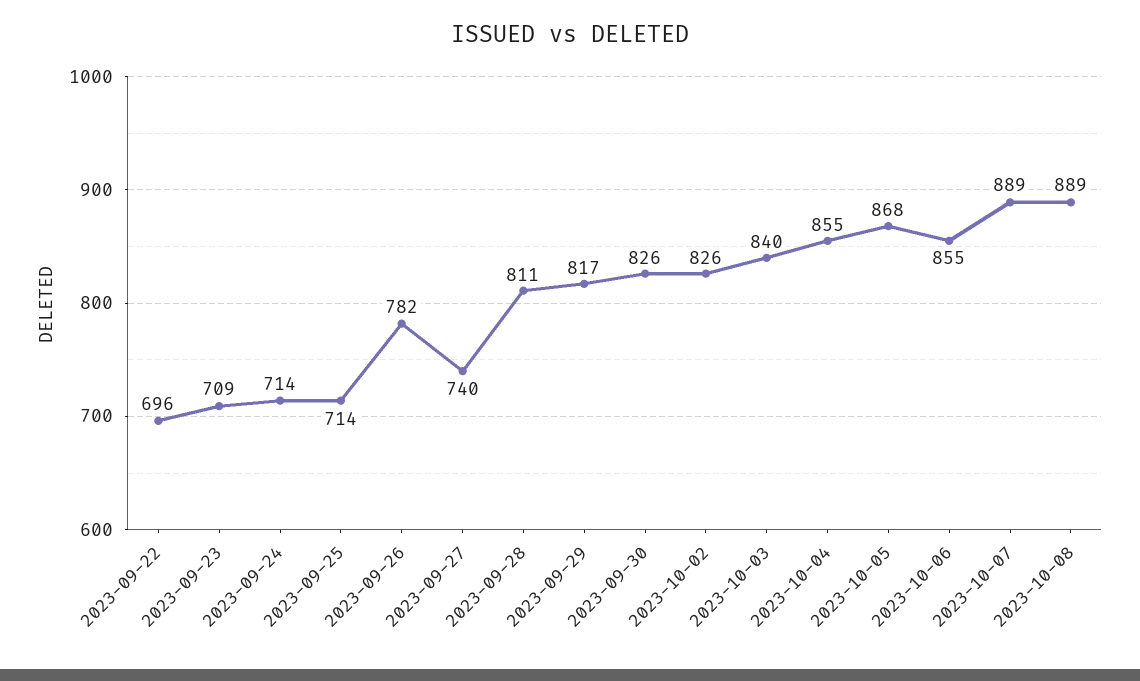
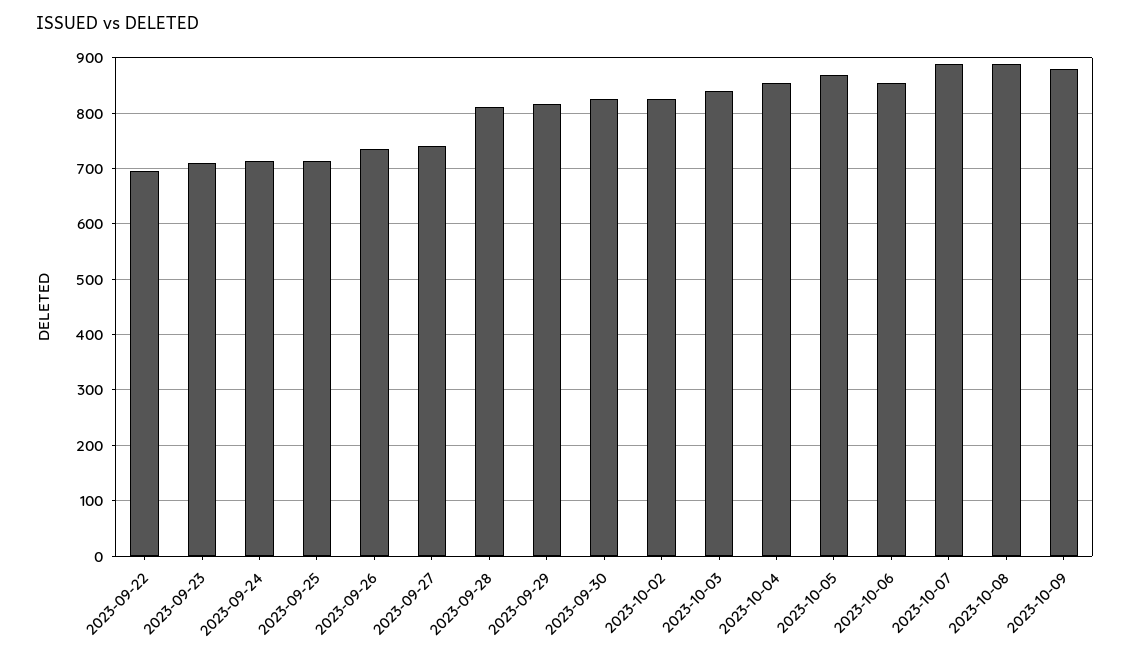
2023-09-26: 782 -> 740
2023-10-09: none -> 880

